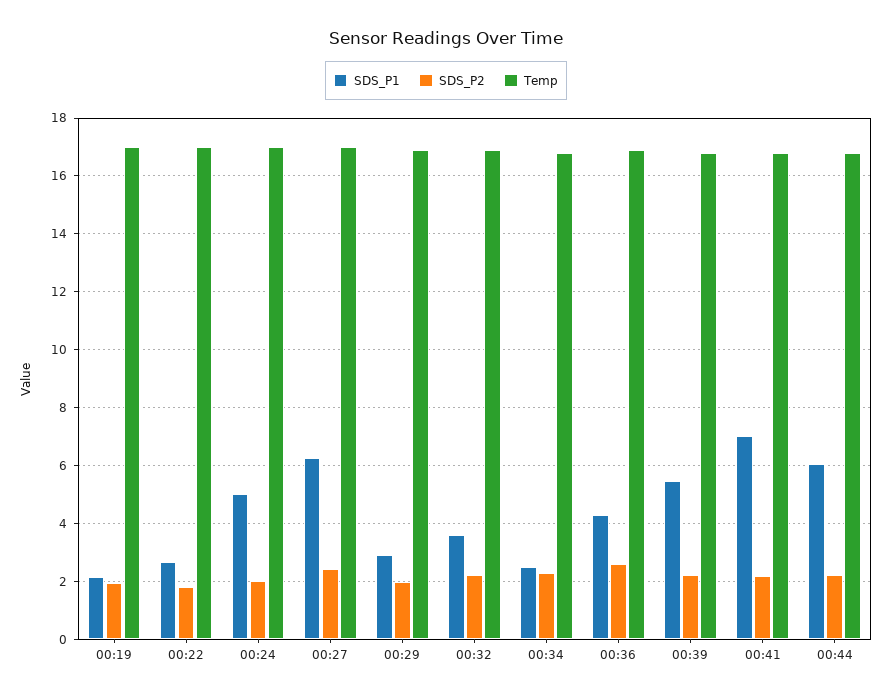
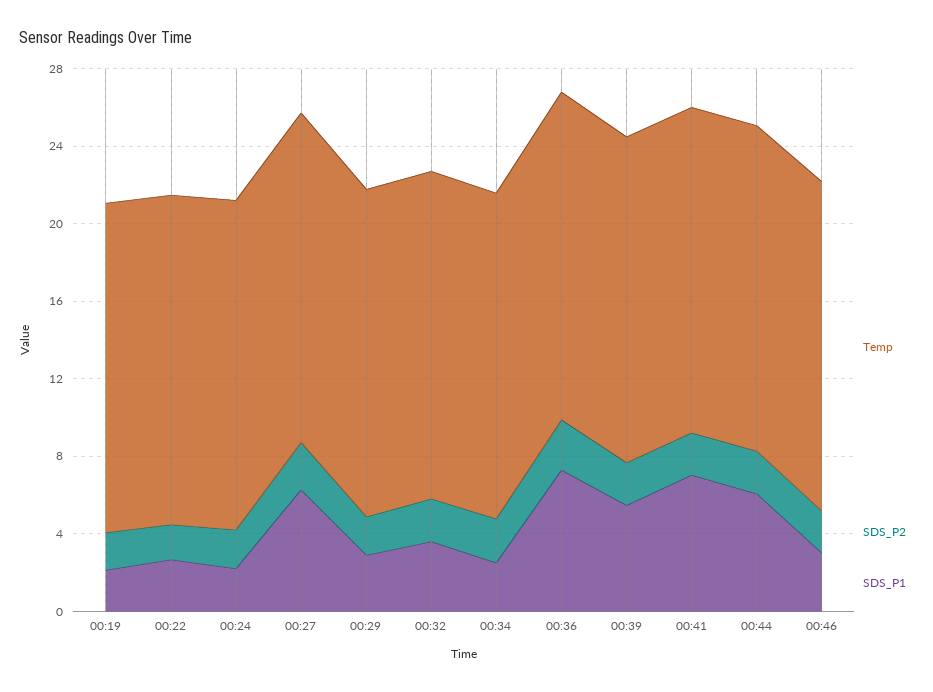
SDS_P1, 00:24: 5 -> 2
SDS_P1, 00:36: 4.25 -> 7
Temp, 00:46: none -> 17
SDS_P2, 00:46: none -> 2
SDS_P1, 00:46: none -> 3

